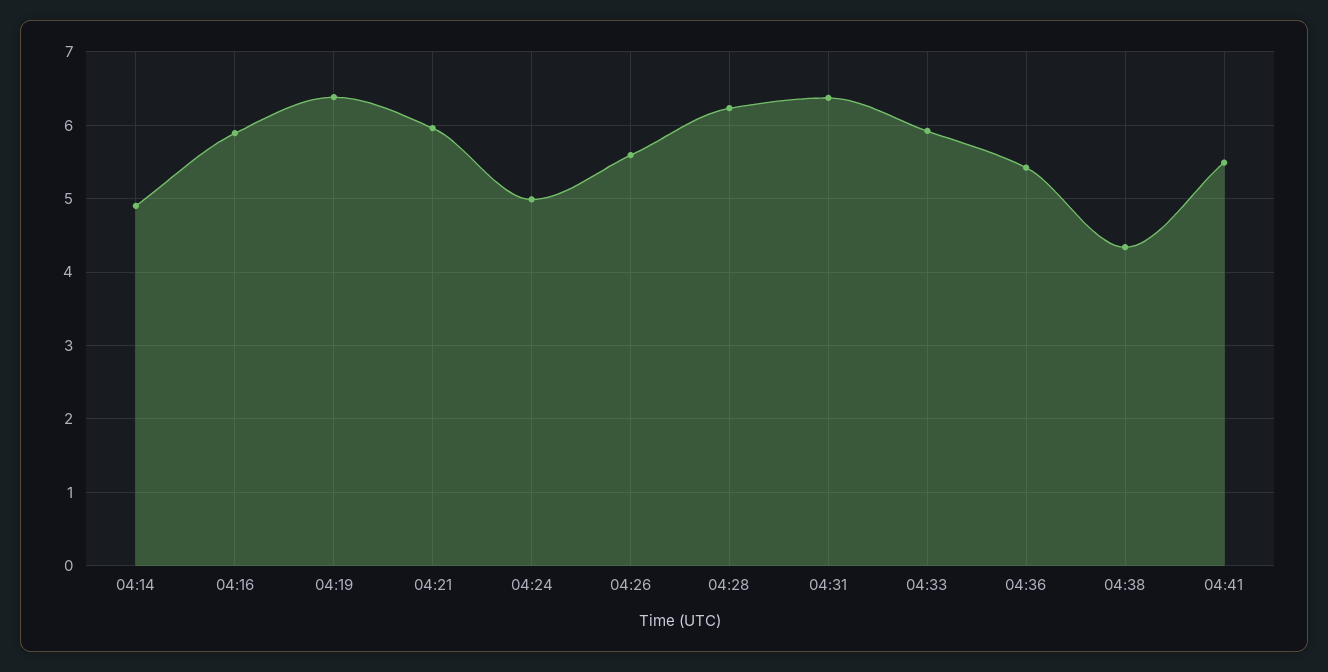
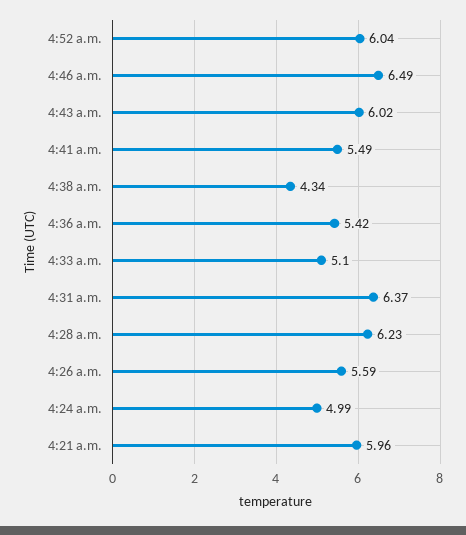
04:14: 4.9 -> none
04:16: 5.9 -> none
04:19: 6.4 -> none
04:33: 5.9 -> 5.1
4:52 a.m.: none -> 6.04
4:46 a.m.: none -> 6.49
4:43 a.m.: none -> 6.02

